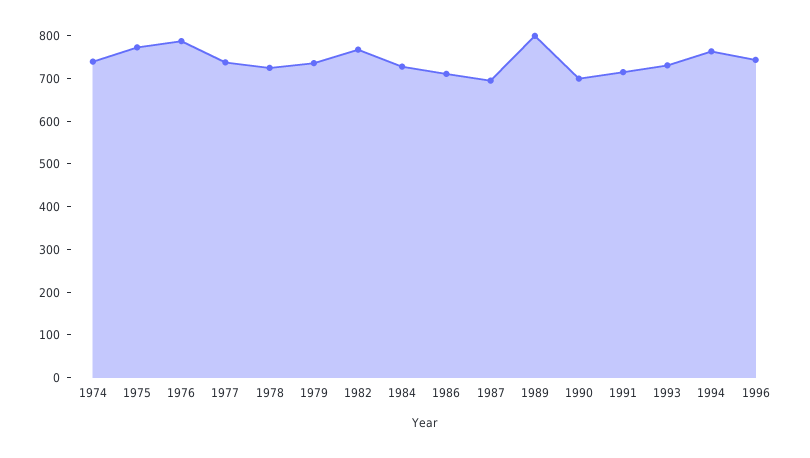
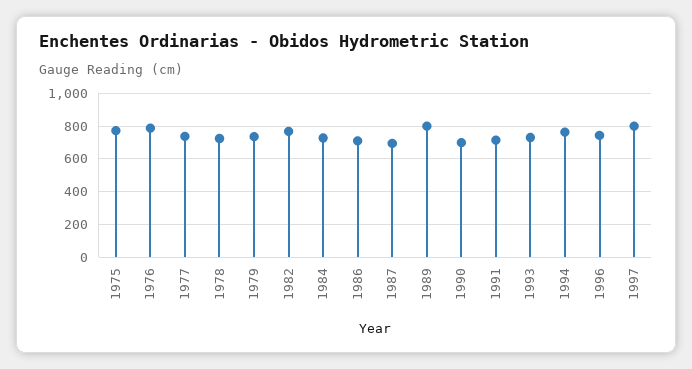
1974: 740 -> none
1997: none -> 800

